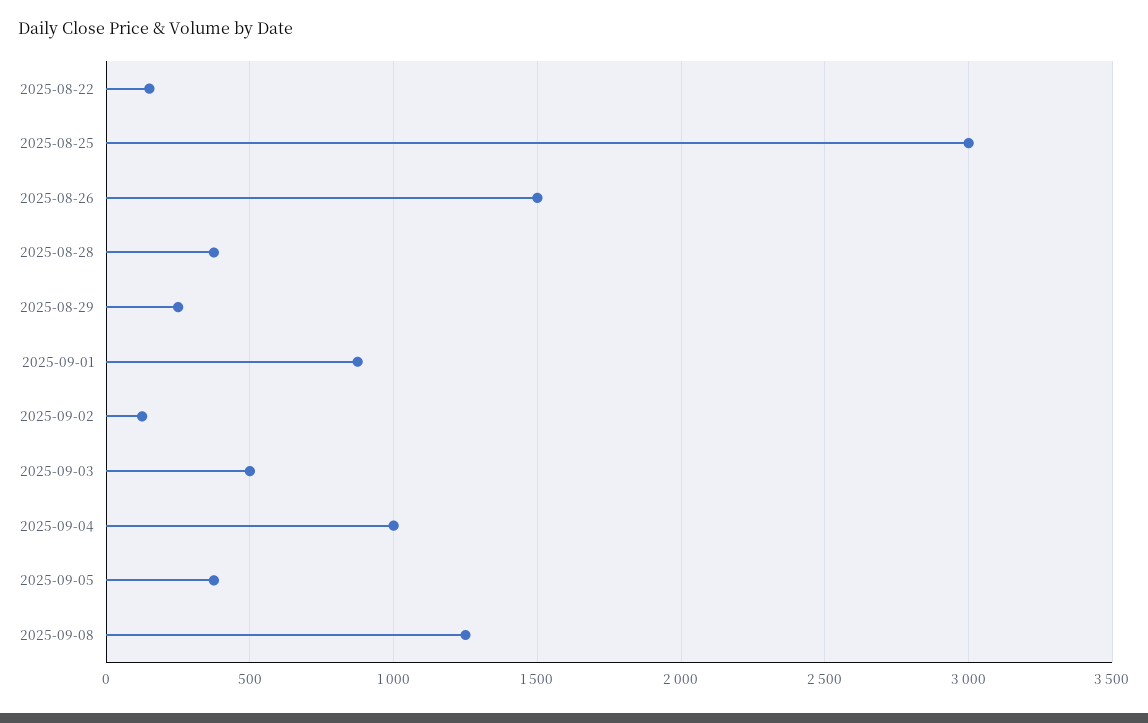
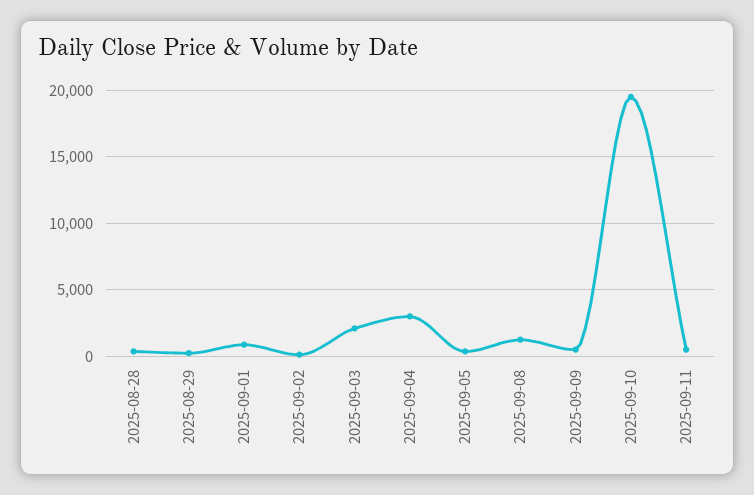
2025-08-22: 150 -> none
2025-08-25: 3000 -> none
2025-08-26: 1500 -> none
2025-09-03: 500 -> 2000
2025-09-04: 1000 -> 3000
2025-09-09: none -> 500
2025-09-10: none -> 19500
2025-09-11: none -> 500

